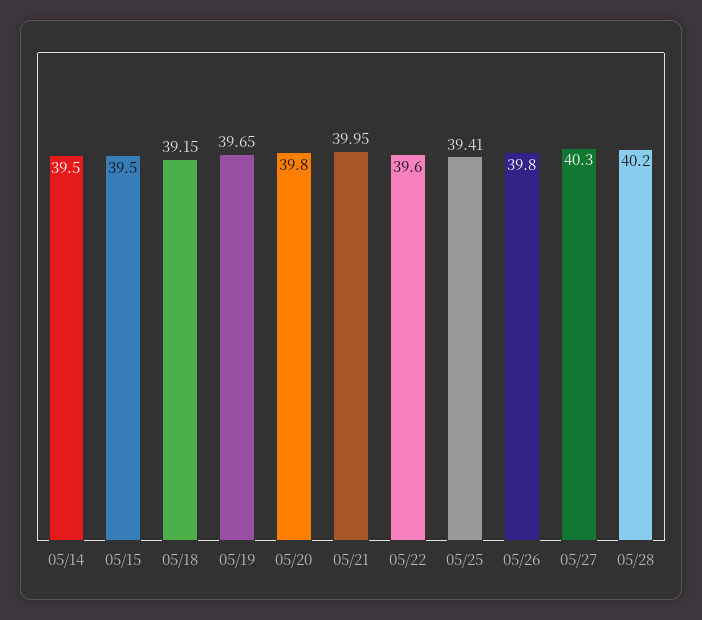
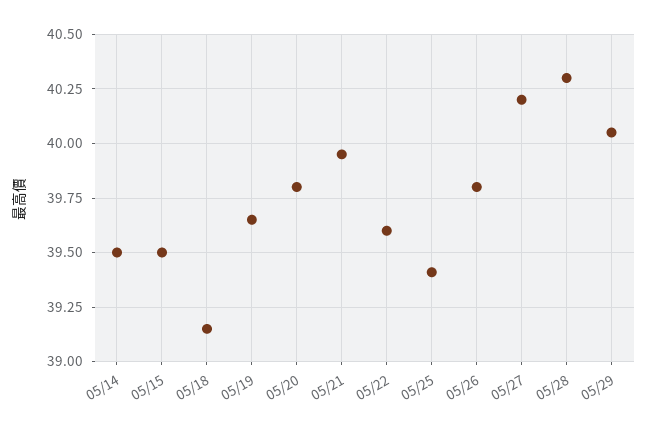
05/27: 40.3 -> 40.2
05/28: 40.2 -> 40.3
05/29: none -> 40.05

